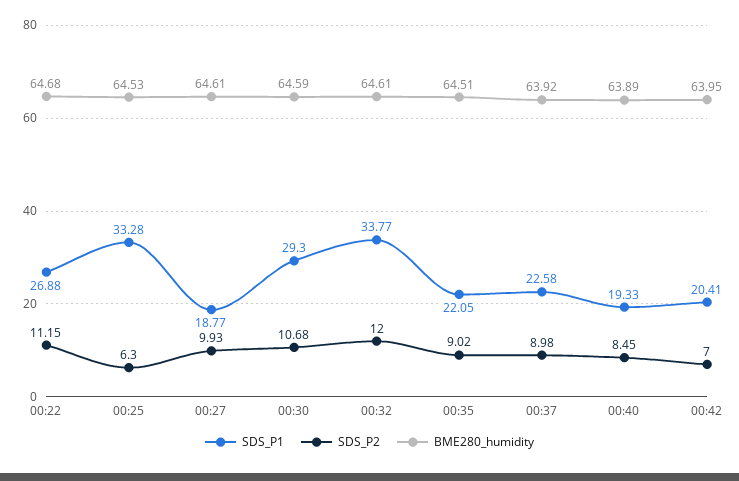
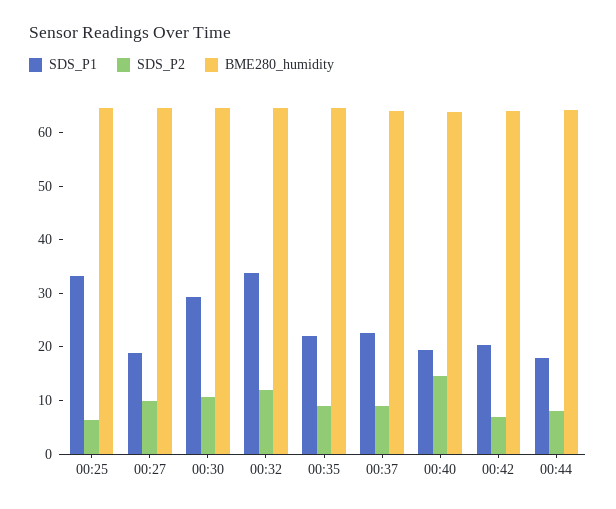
SDS_P1, 00:22: 26.88 -> none
SDS_P2, 00:22: 11.15 -> none
BME280_humidity, 00:22: 64.68 -> none
SDS_P2, 00:40: 8.45 -> 14
SDS_P1, 00:44: none -> 18
SDS_P2, 00:44: none -> 8
BME280_humidity, 00:44: none -> 64

